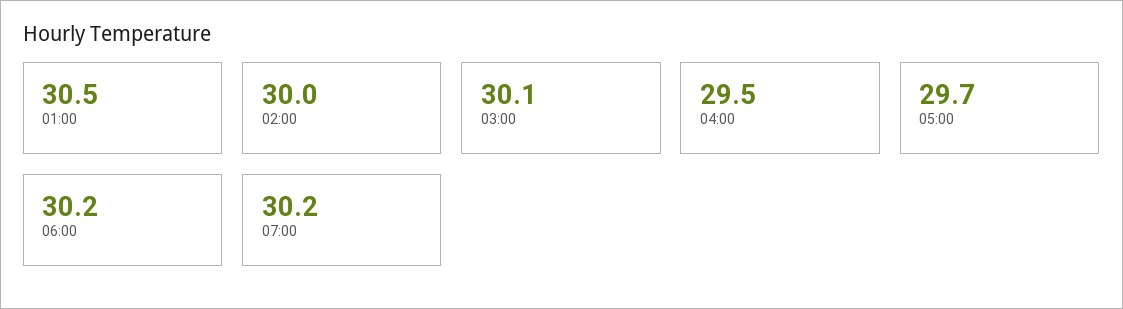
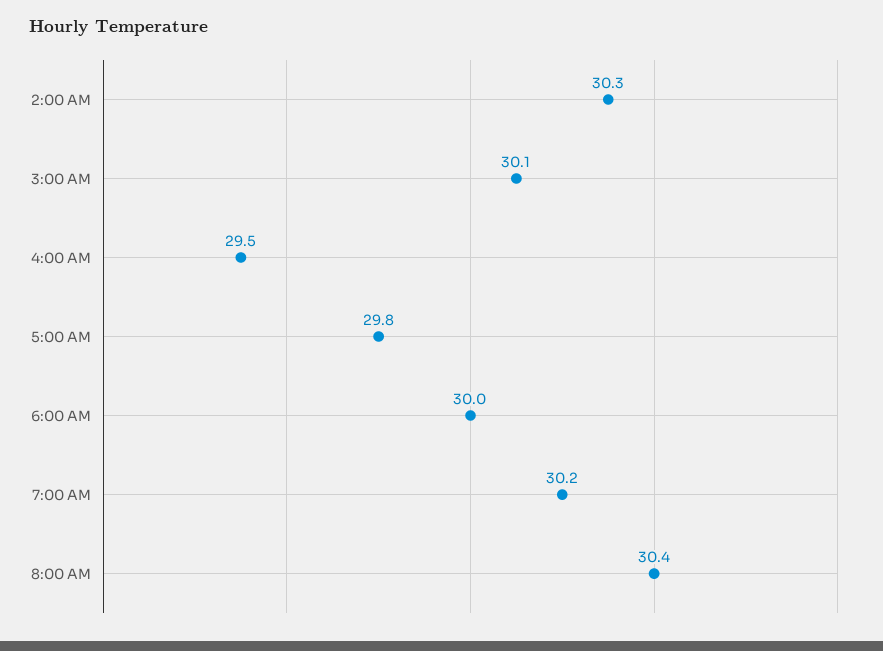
01:00: 30.5 -> none
02:00: 30 -> 30.3
05:00: 29.7 -> 29.8
06:00: 30.2 -> 30
8:00 AM: none -> 30.4

